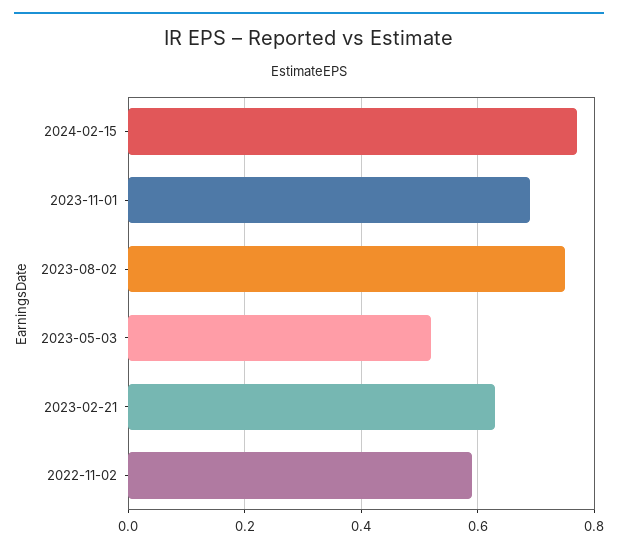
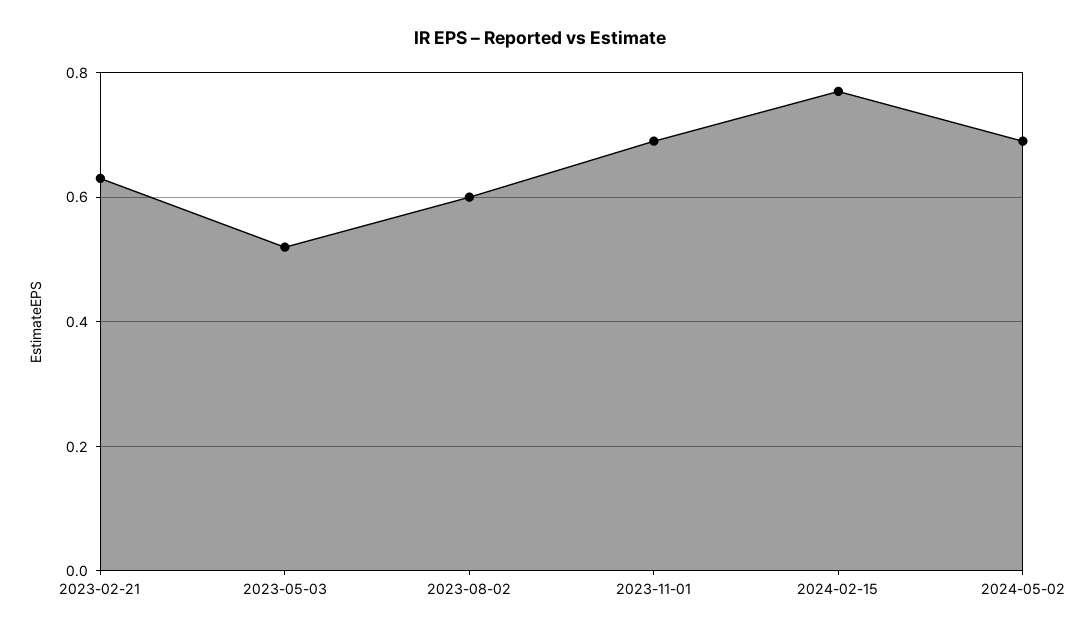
2023-08-02: 0.75 -> 0.6
2022-11-02: 0.6 -> none
2024-05-02: none -> 0.7

